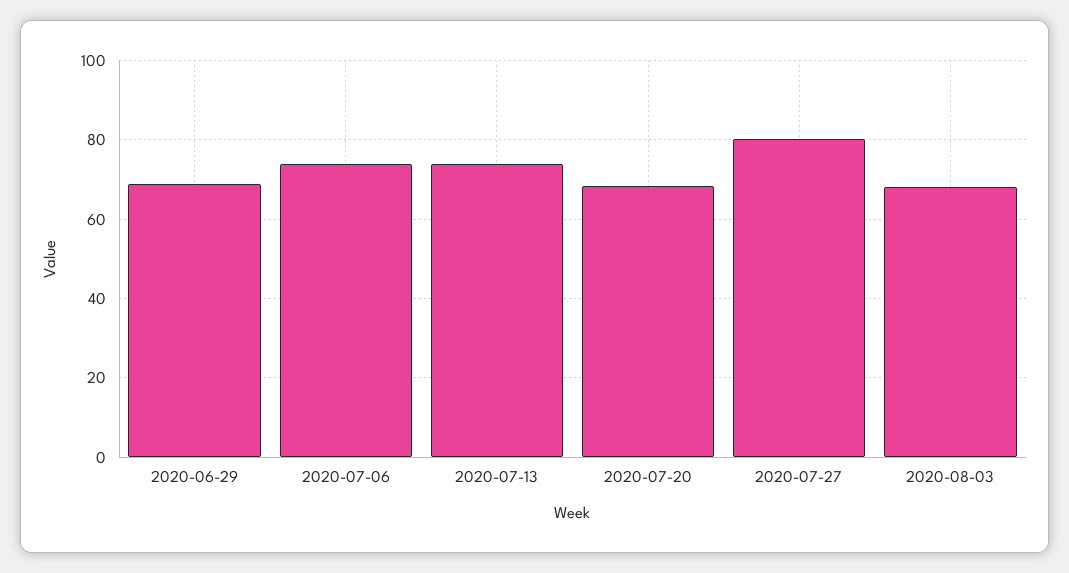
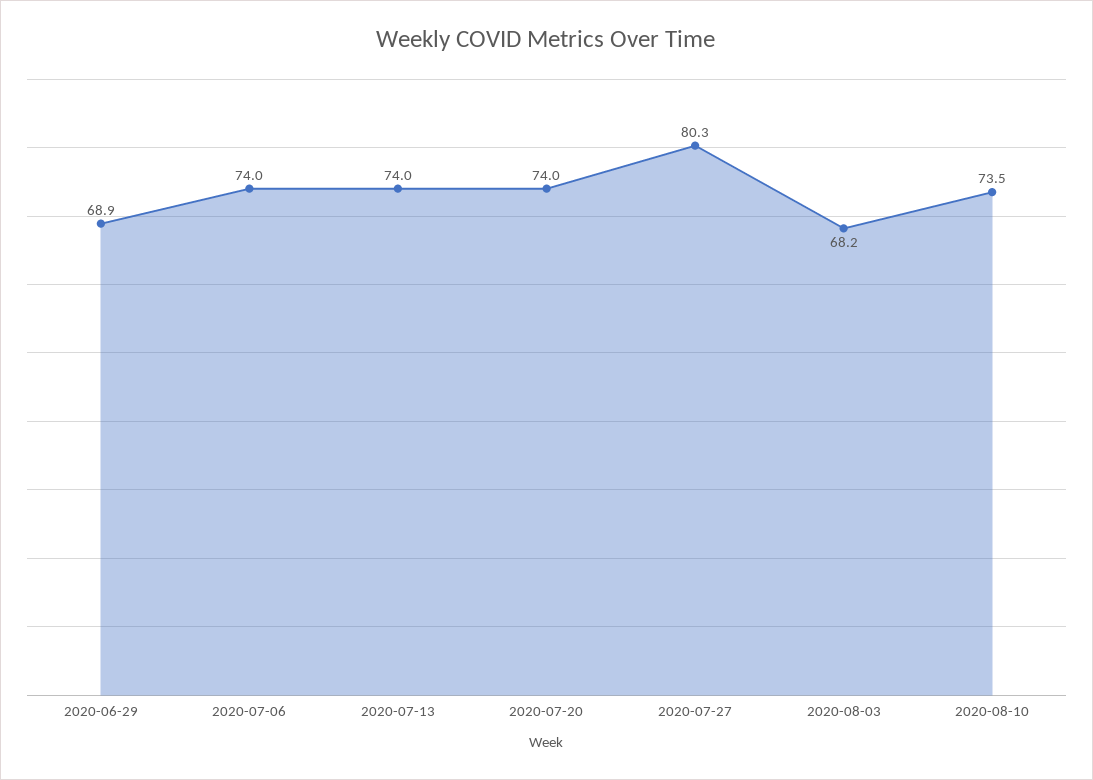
2020-07-20: 68 -> 74
2020-08-10: none -> 73.5

